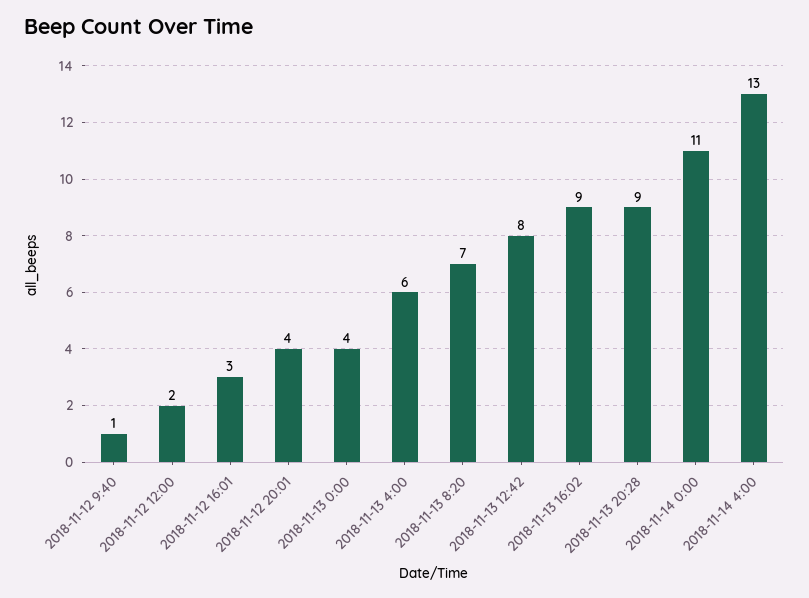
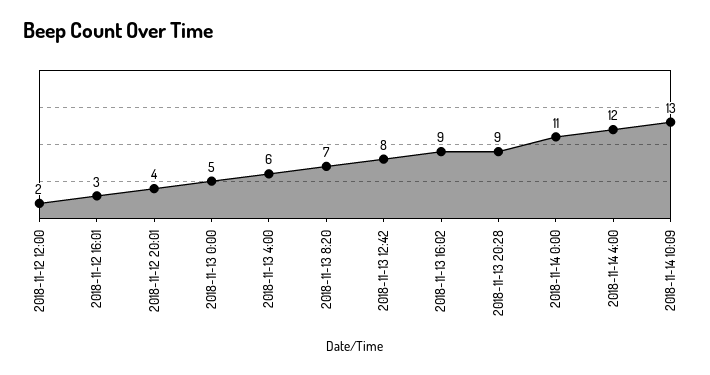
2018-11-12 9:40: 1 -> none
2018-11-13 0:00: 4 -> 5
2018-11-14 4:00: 13 -> 12
2018-11-14 10:09: none -> 13

